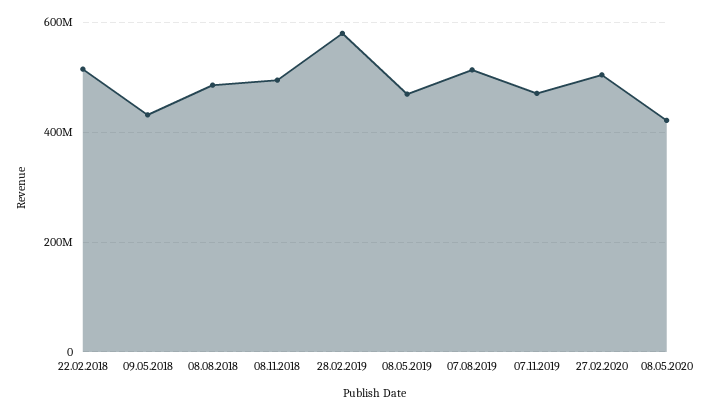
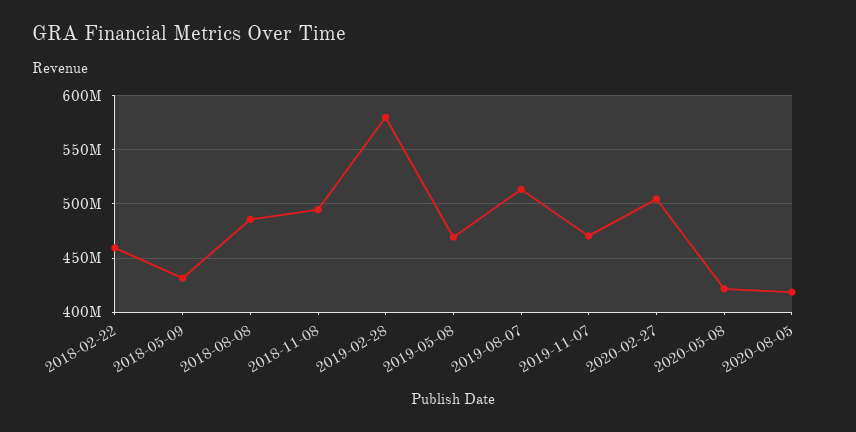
22.02.2018: 520000000 -> 460000000
2020-08-05: none -> 420000000

